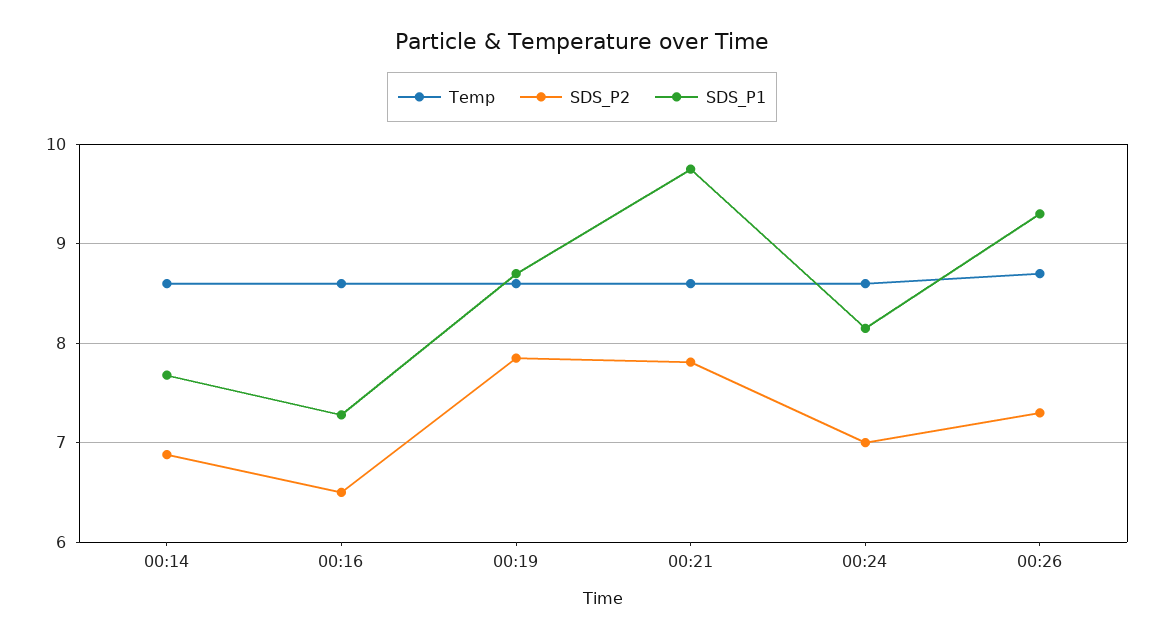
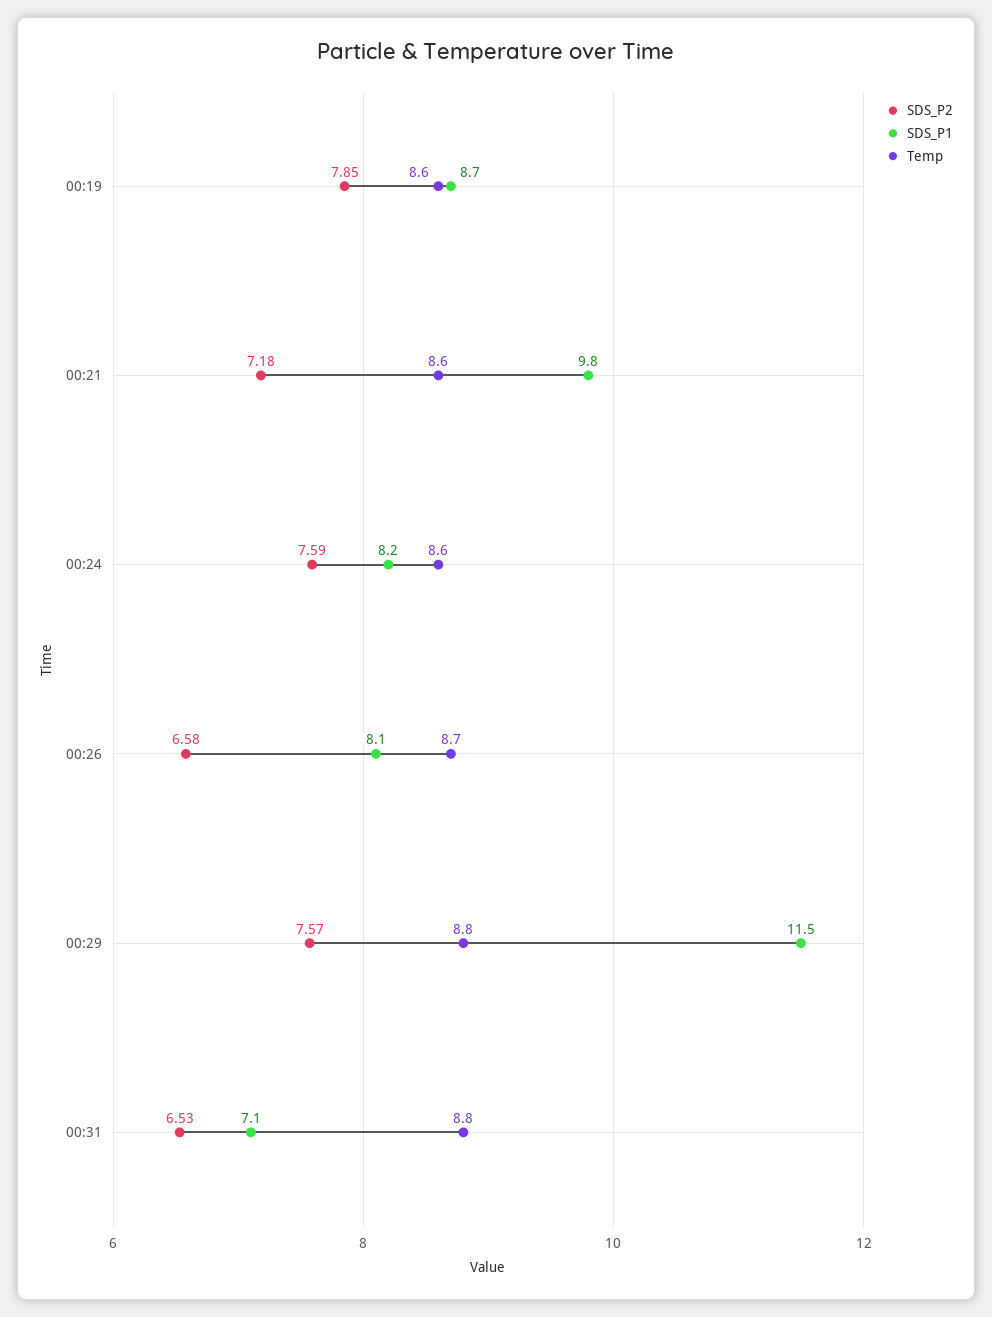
Temp, 00:14: 8.6 -> none
SDS_P2, 00:14: 6.9 -> none
SDS_P1, 00:14: 7.7 -> none
Temp, 00:16: 8.6 -> none
SDS_P2, 00:16: 6.5 -> none
SDS_P1, 00:16: 7.3 -> none
SDS_P2, 00:21: 7.8 -> 7.18
SDS_P2, 00:24: 7 -> 7.59
SDS_P2, 00:26: 7.3 -> 6.58
SDS_P1, 00:26: 9.3 -> 8.1
SDS_P2, 00:29: none -> 7.57
SDS_P1, 00:29: none -> 11.5
Temp, 00:29: none -> 8.8
SDS_P2, 00:31: none -> 6.53
SDS_P1, 00:31: none -> 7.1
Temp, 00:31: none -> 8.8

